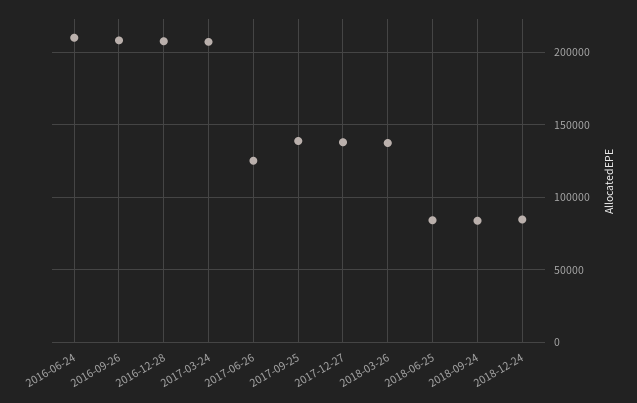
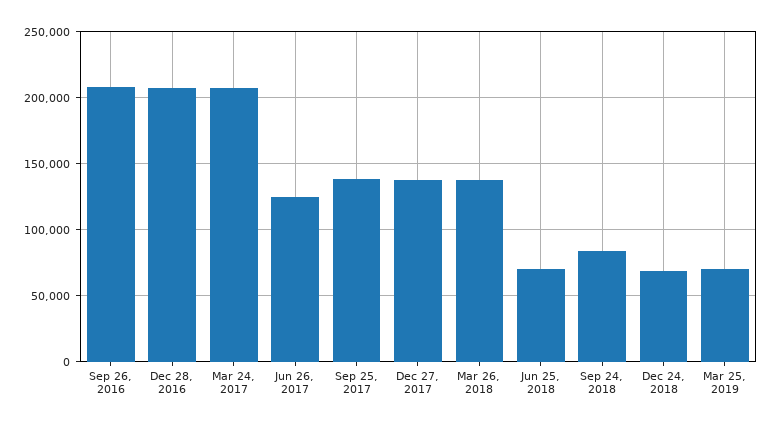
2016-06-24: 210000 -> none
2018-06-25: 85000 -> 70000
2018-12-24: 85000 -> 70000
Mar 25, 2019: none -> 70000

